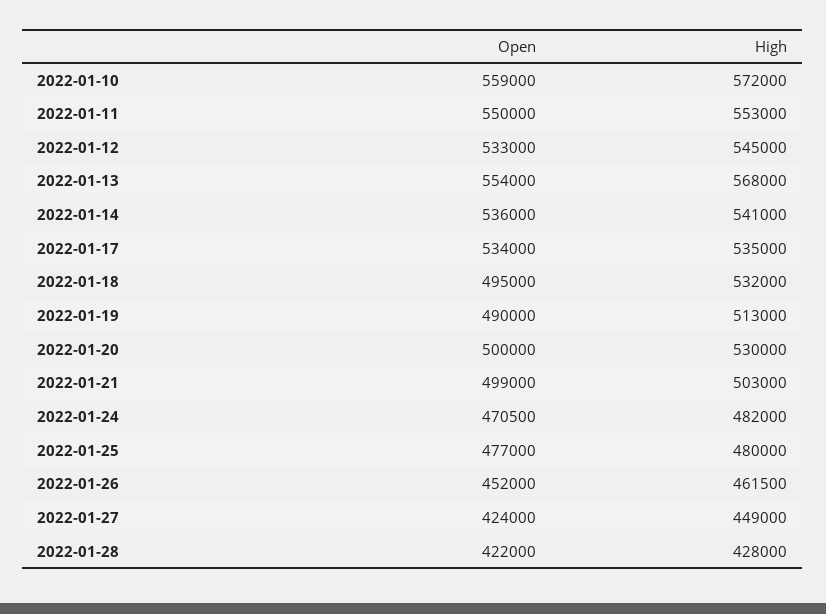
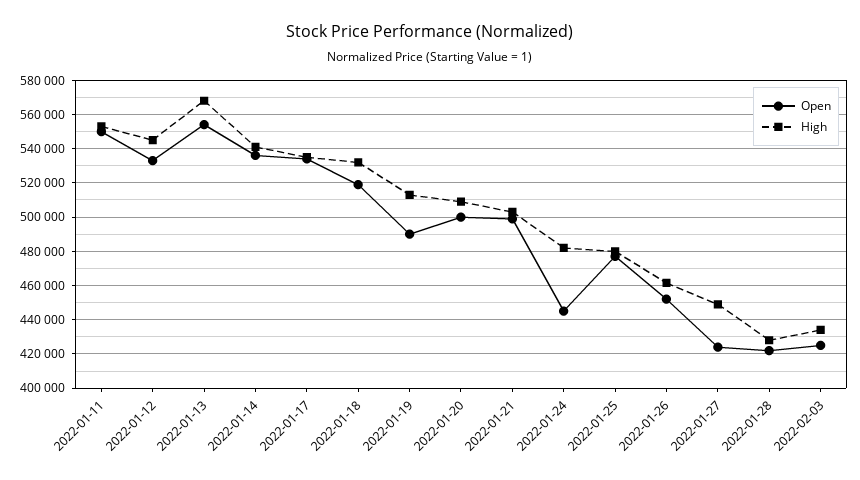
Open, 2022-01-10: 559000 -> none
High, 2022-01-10: 572000 -> none
Open, 2022-01-18: 495000 -> 520000
High, 2022-01-20: 530000 -> 510000
Open, 2022-01-24: 470500 -> 445000
Open, 2022-02-03: none -> 425000
High, 2022-02-03: none -> 435000

